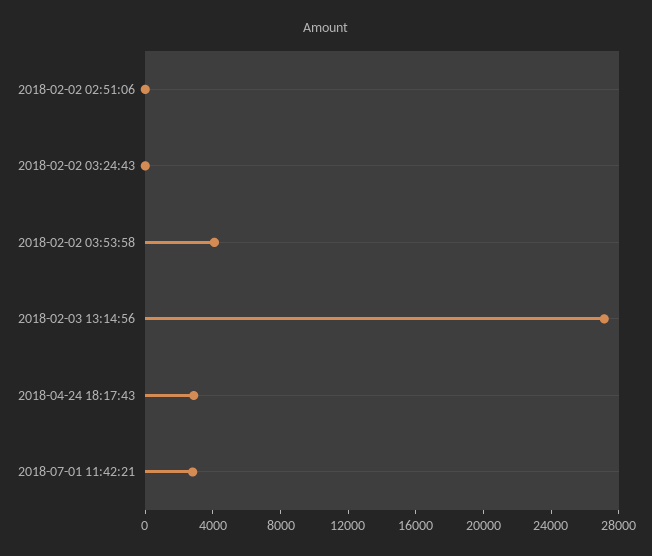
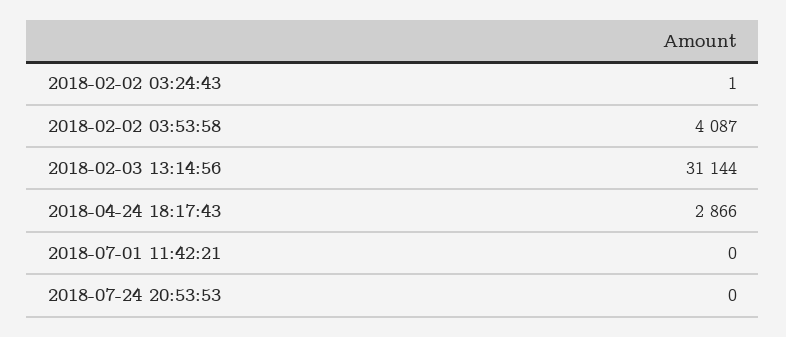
2018-02-02 02:51:06: 0 -> none
2018-02-03 13:14:56: 27000 -> 31144
2018-07-01 11:42:21: 3000 -> 0
2018-07-24 20:53:53: none -> 0

